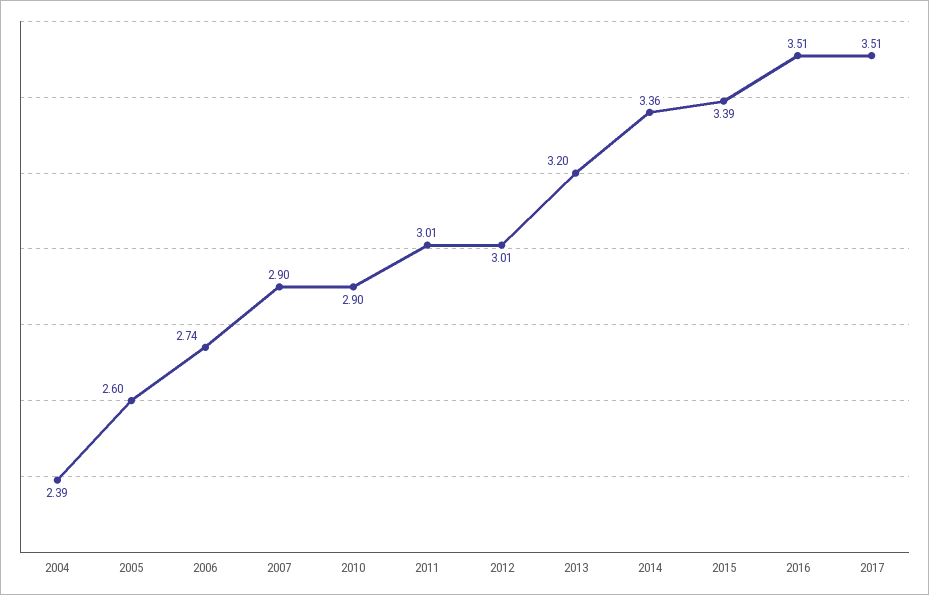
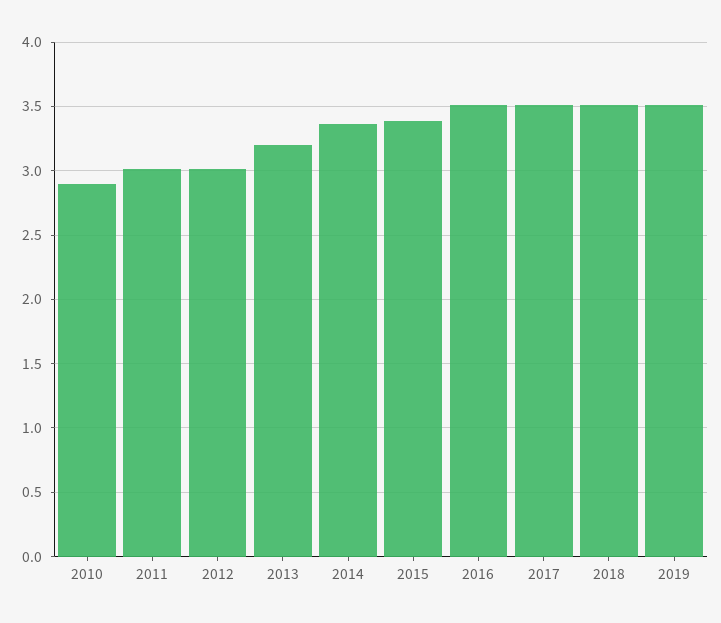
2004: 2.39 -> none
2005: 2.6 -> none
2006: 2.74 -> none
2007: 2.9 -> none
2018: none -> 3.5
2019: none -> 3.5

